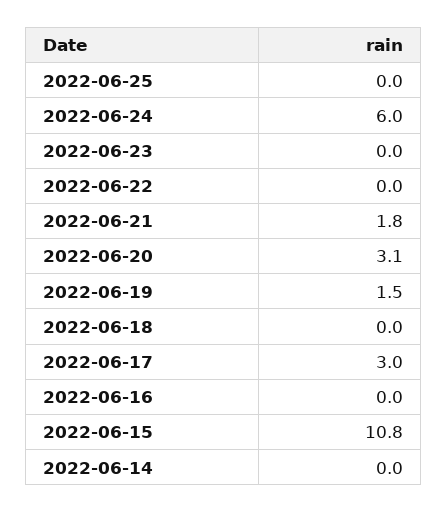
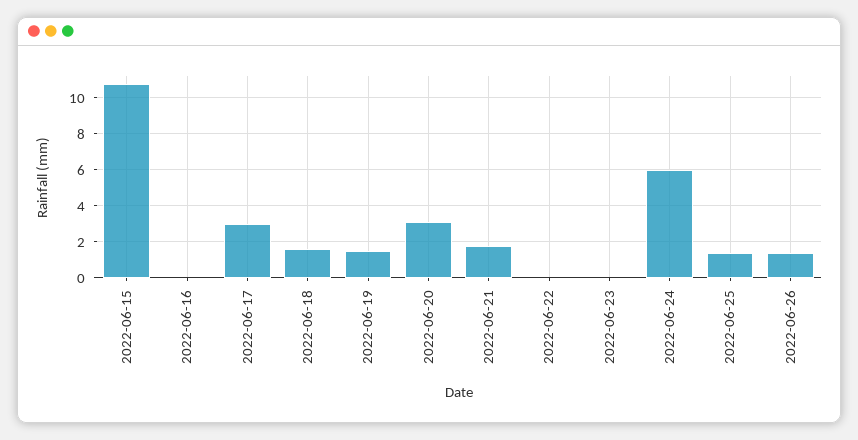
2022-06-25: 0 -> 1.5
2022-06-18: 0 -> 1.5
2022-06-14: 0 -> none
2022-06-26: none -> 1.5

